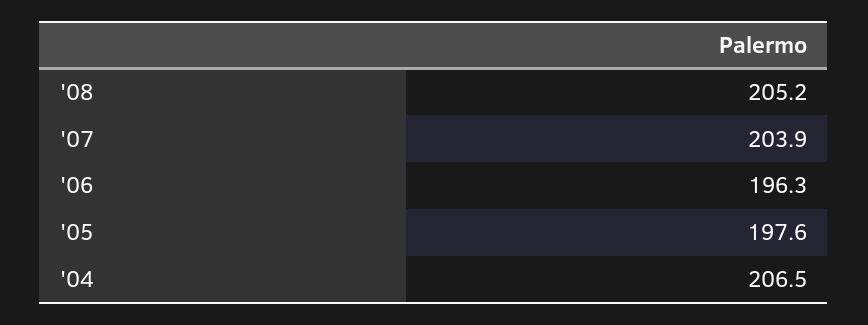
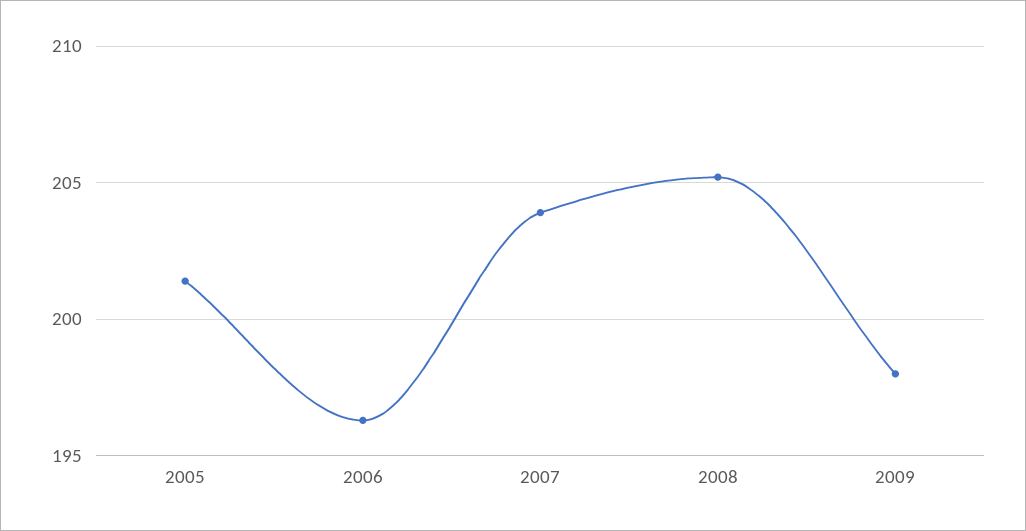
'05: 197.6 -> 201.5
'04: 206.5 -> none
2009: none -> 198

